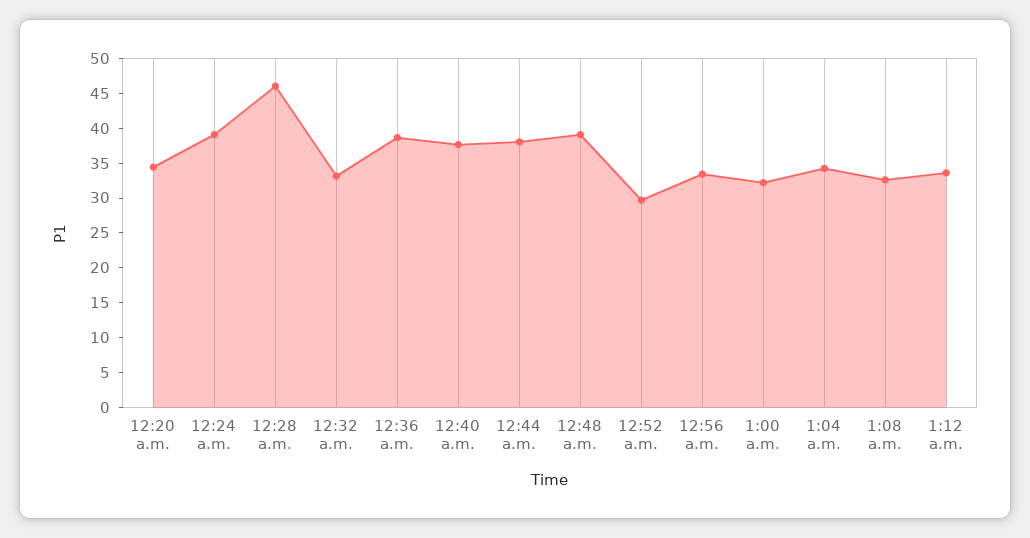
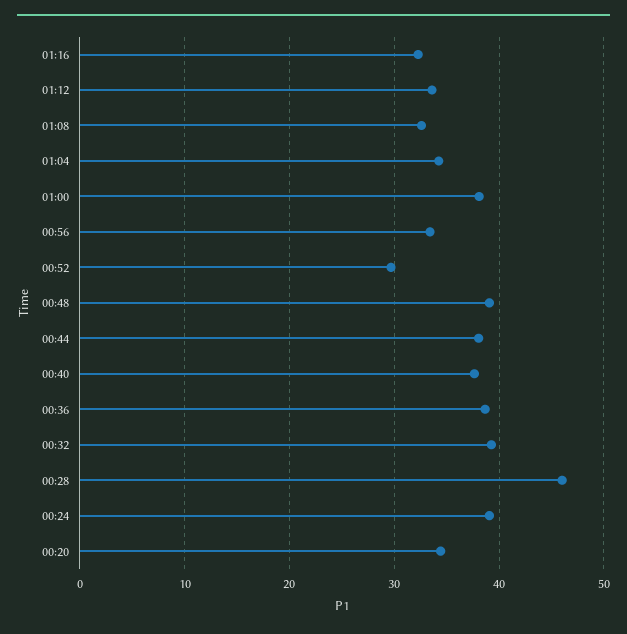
12:32 a.m.: 32.5 -> 39
1:00 a.m.: 32.5 -> 38
01:16: none -> 32

